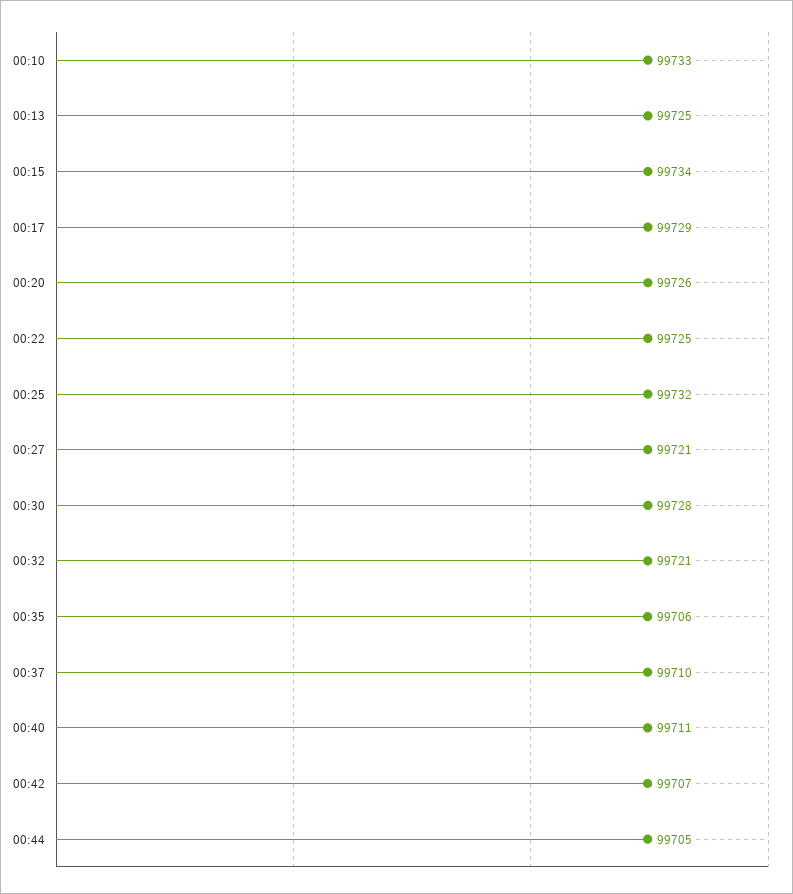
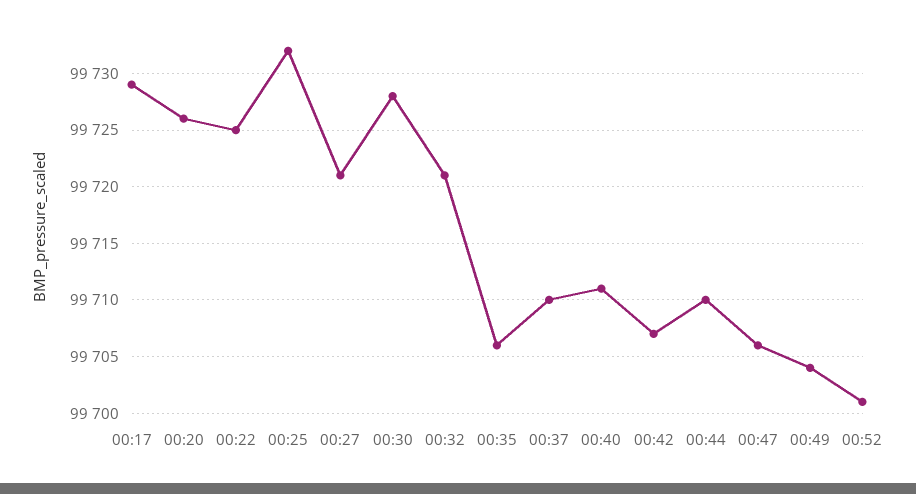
00:10: 99733 -> none
00:13: 99725 -> none
00:15: 99734 -> none
00:44: 99705 -> 99710
00:47: none -> 99706
00:49: none -> 99704
00:52: none -> 99701

